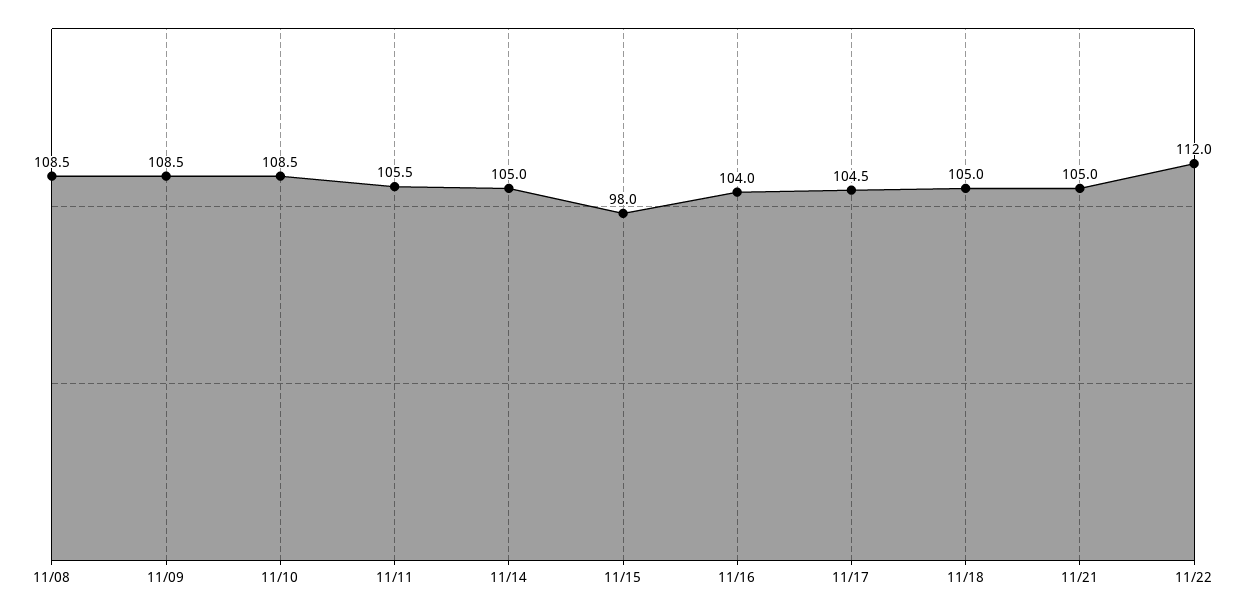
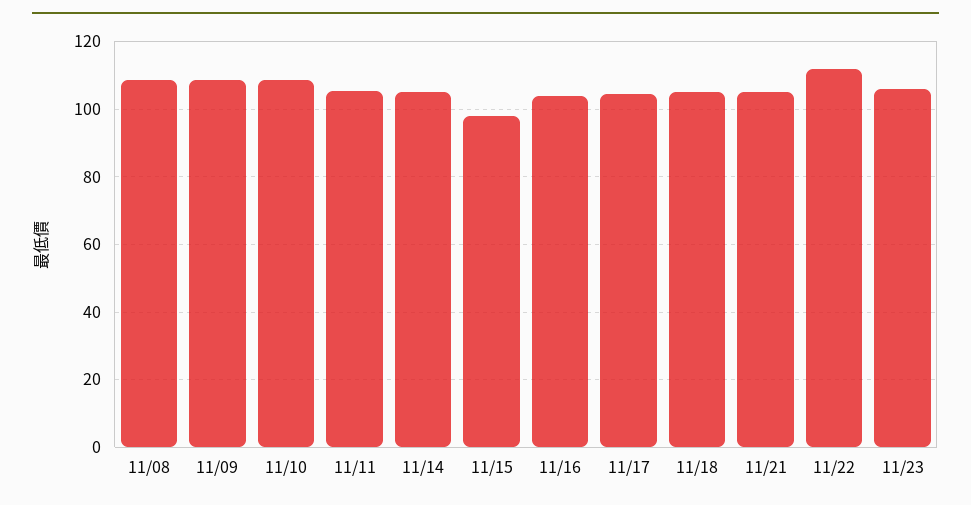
11/23: none -> 106

